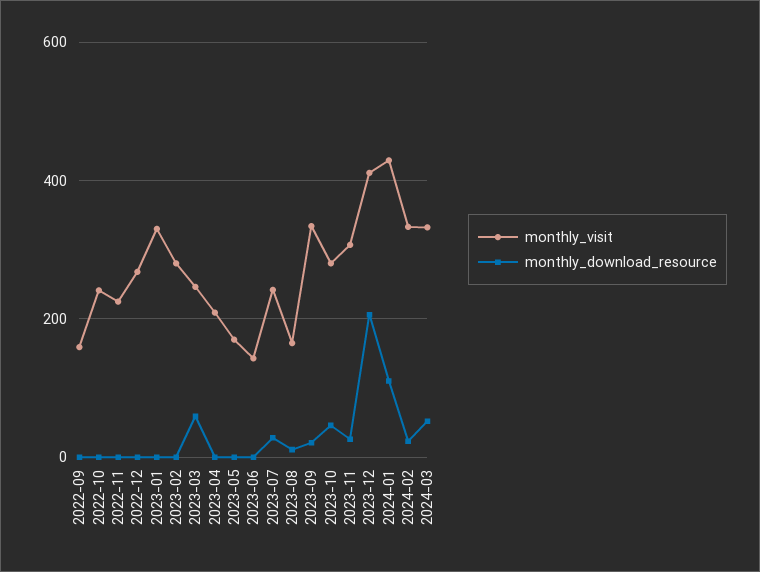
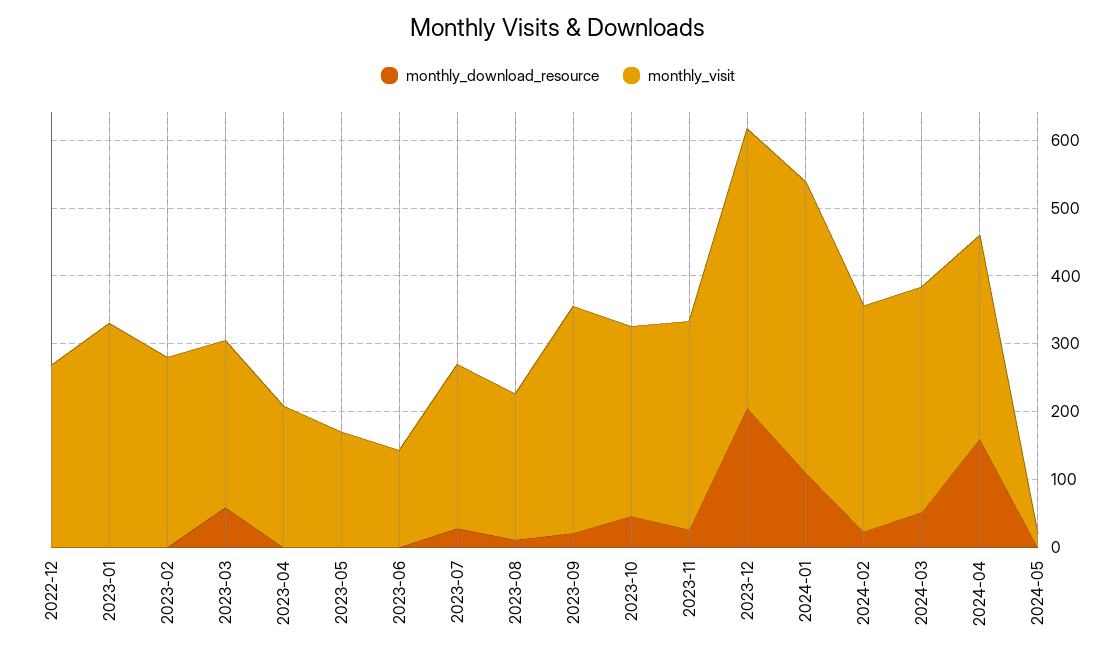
monthly_visit, 2022-09: 160 -> none
monthly_download_resource, 2022-09: 0 -> none
monthly_visit, 2022-10: 240 -> none
monthly_download_resource, 2022-10: 0 -> none
monthly_visit, 2022-11: 220 -> none
monthly_download_resource, 2022-11: 0 -> none
monthly_visit, 2023-08: 160 -> 220
monthly_download_resource, 2024-04: none -> 160
monthly_visit, 2024-04: none -> 300
monthly_download_resource, 2024-05: none -> 0
monthly_visit, 2024-05: none -> 20

